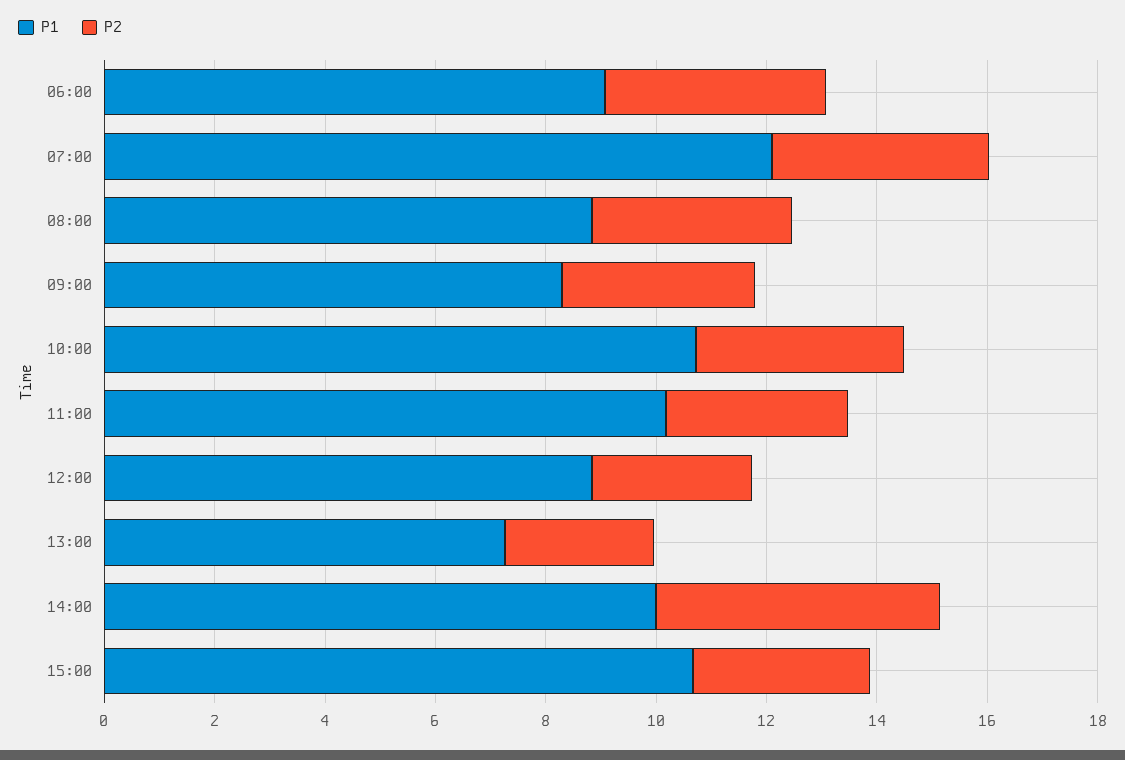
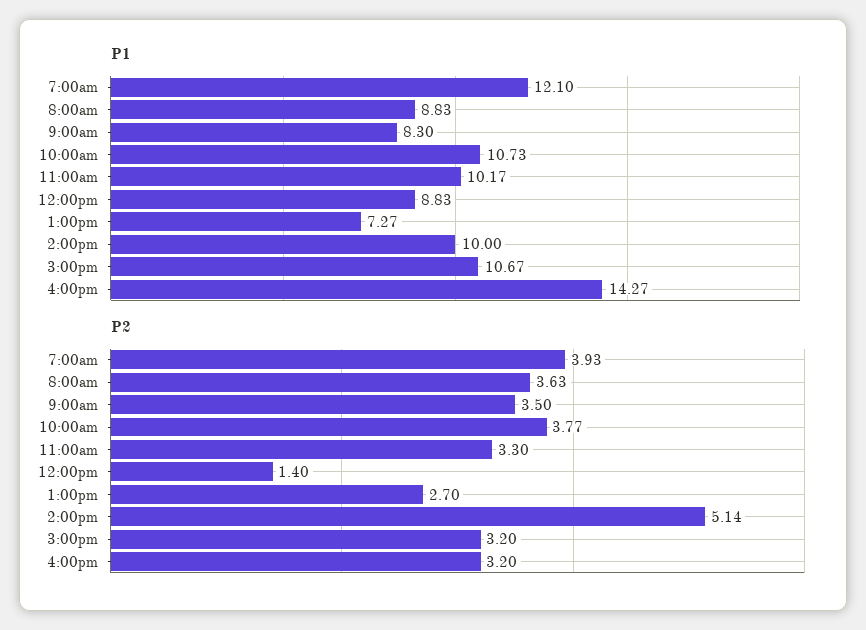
P1, 06:00: 9 -> none
P2, 06:00: 4 -> none
P2, 12:00: 3 -> 1.4
P1, 4:00pm: none -> 14.27
P2, 4:00pm: none -> 3.2

